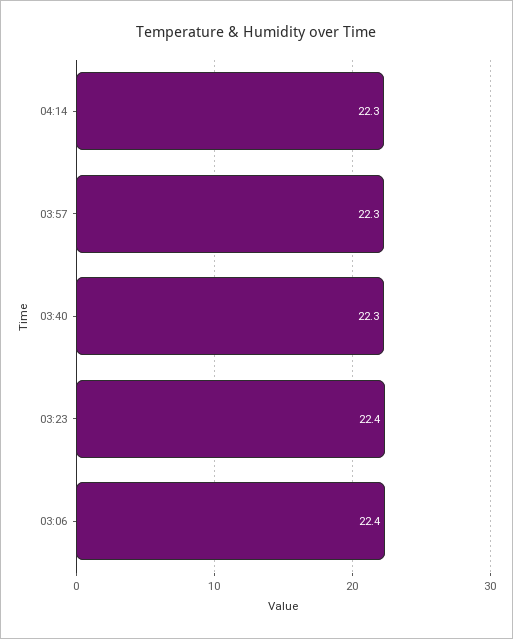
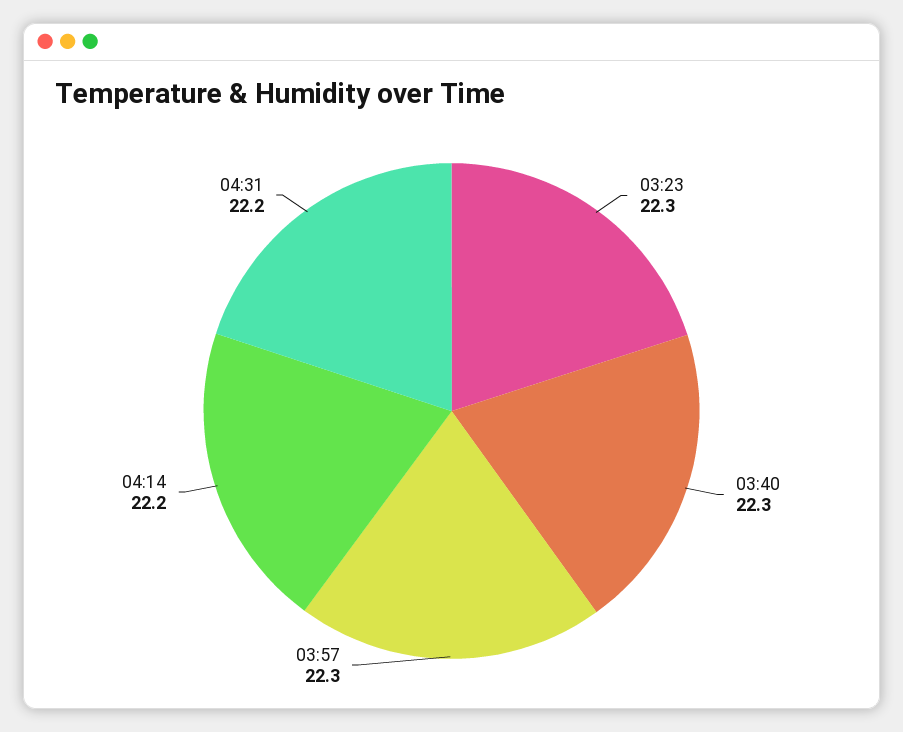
04:14: 22.3 -> 22.2
03:23: 22.4 -> 22.3
03:06: 22.4 -> none
04:31: none -> 22.2

